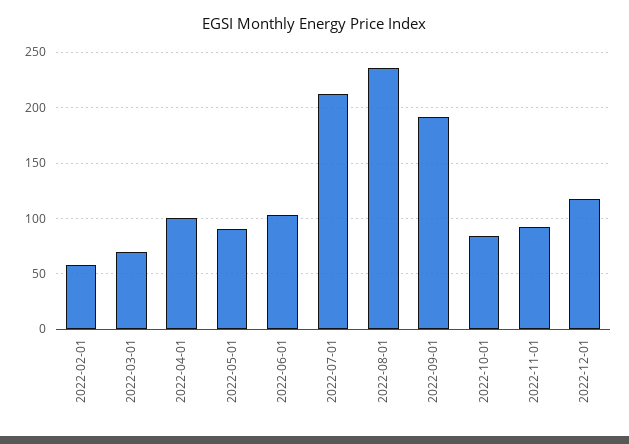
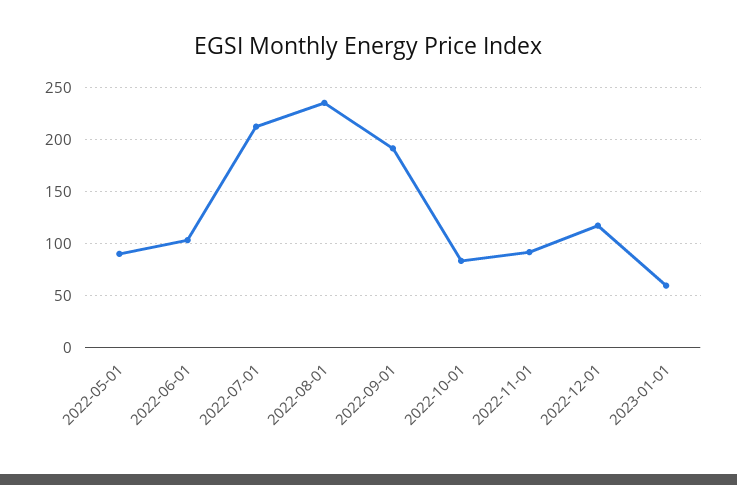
2022-02-01: 60 -> none
2022-03-01: 70 -> none
2022-04-01: 100 -> none
2023-01-01: none -> 60

